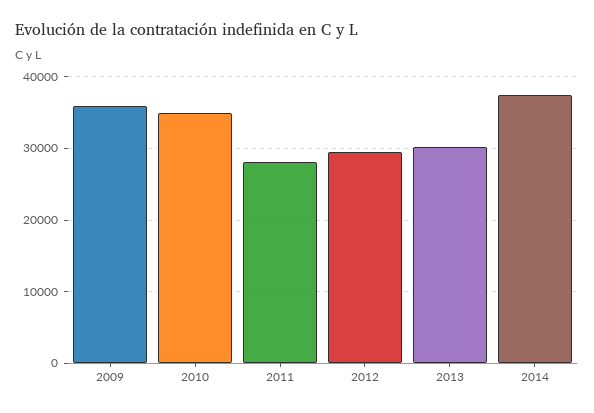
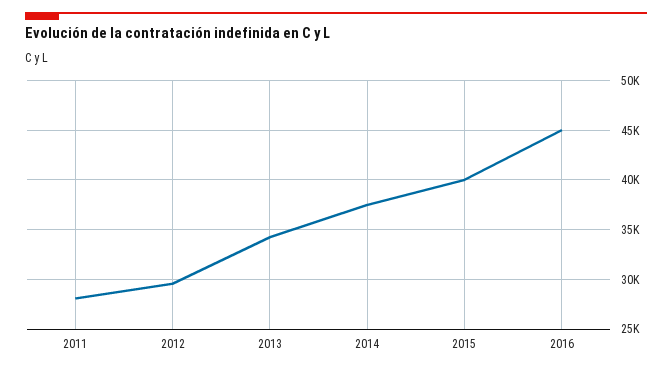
2009: 36000 -> none
2010: 35000 -> none
2013: 30000 -> 34000
2015: none -> 40000
2016: none -> 45000

